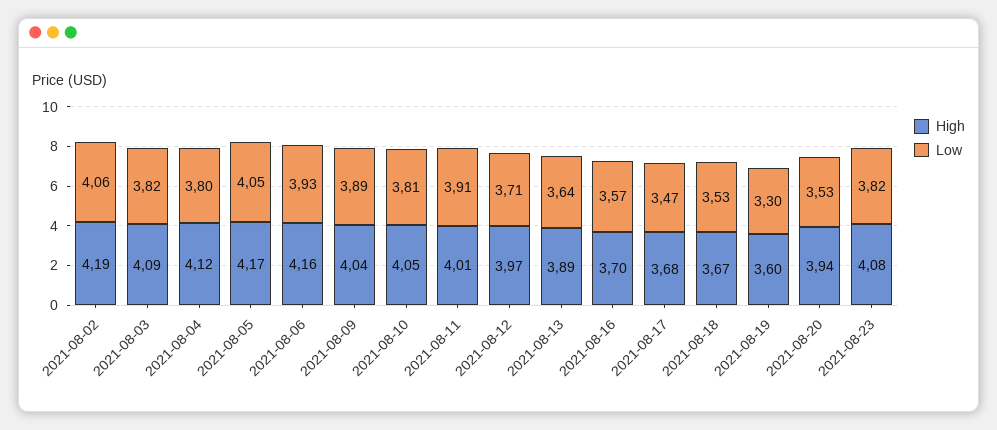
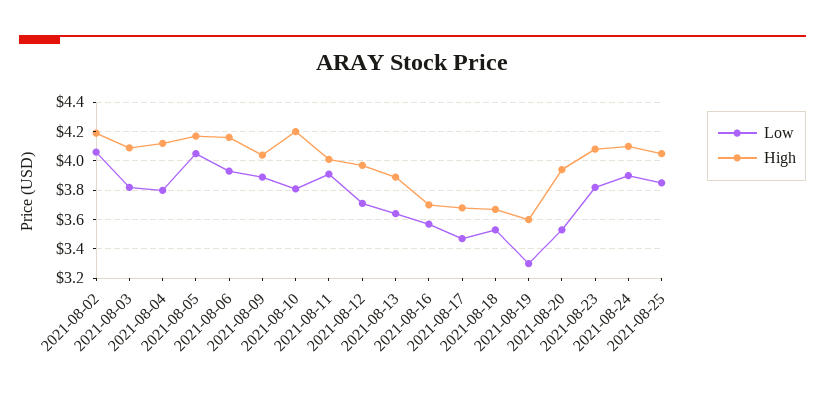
High, 2021-08-10: 4.05 -> 4.2
Low, 2021-08-24: none -> 3.9
High, 2021-08-24: none -> 4.1
Low, 2021-08-25: none -> 3.85
High, 2021-08-25: none -> 4.05

